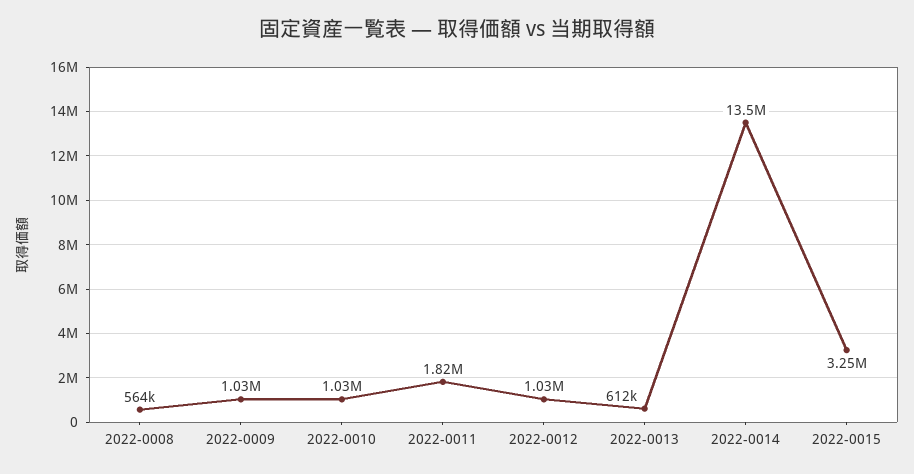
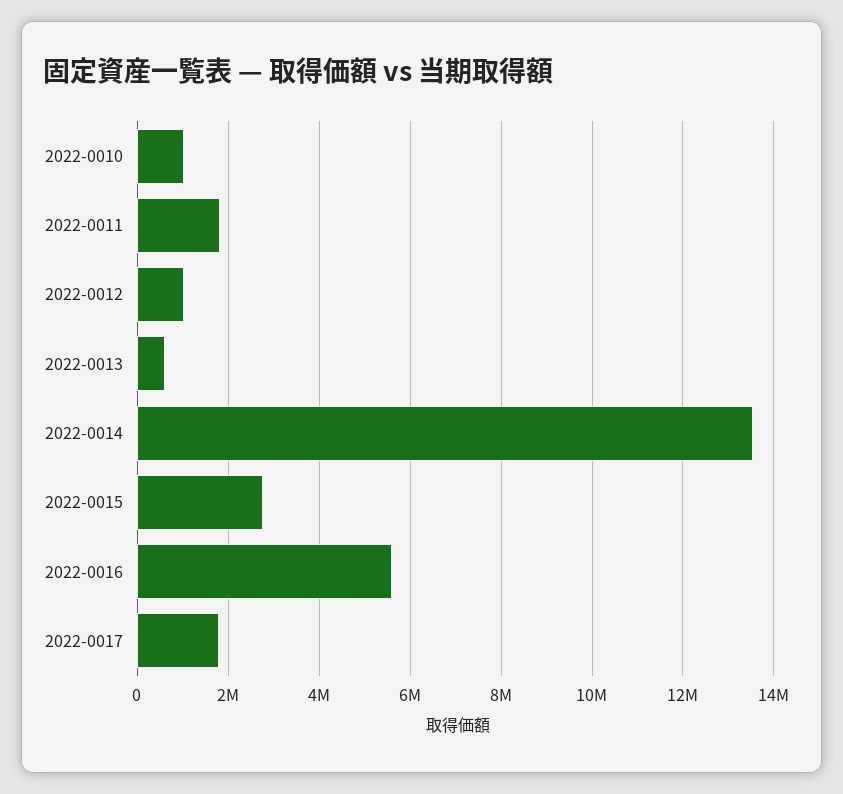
2022-0008: 564000 -> none
2022-0009: 1030000 -> none
2022-0015: 3250000 -> 2800000
2022-0016: none -> 5600000
2022-0017: none -> 1800000

